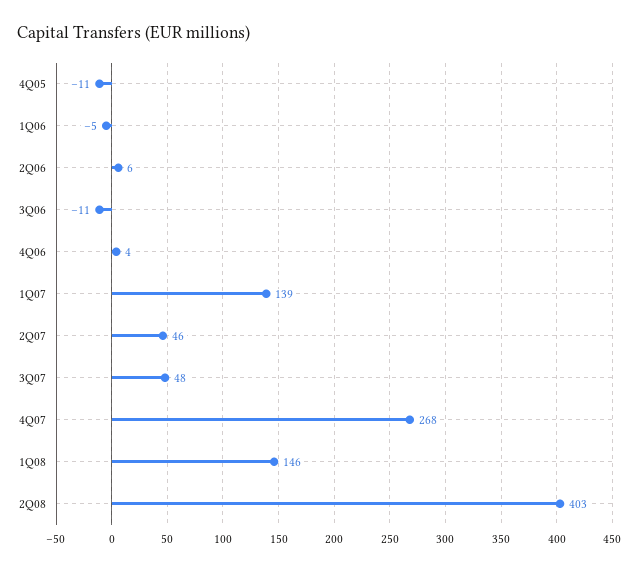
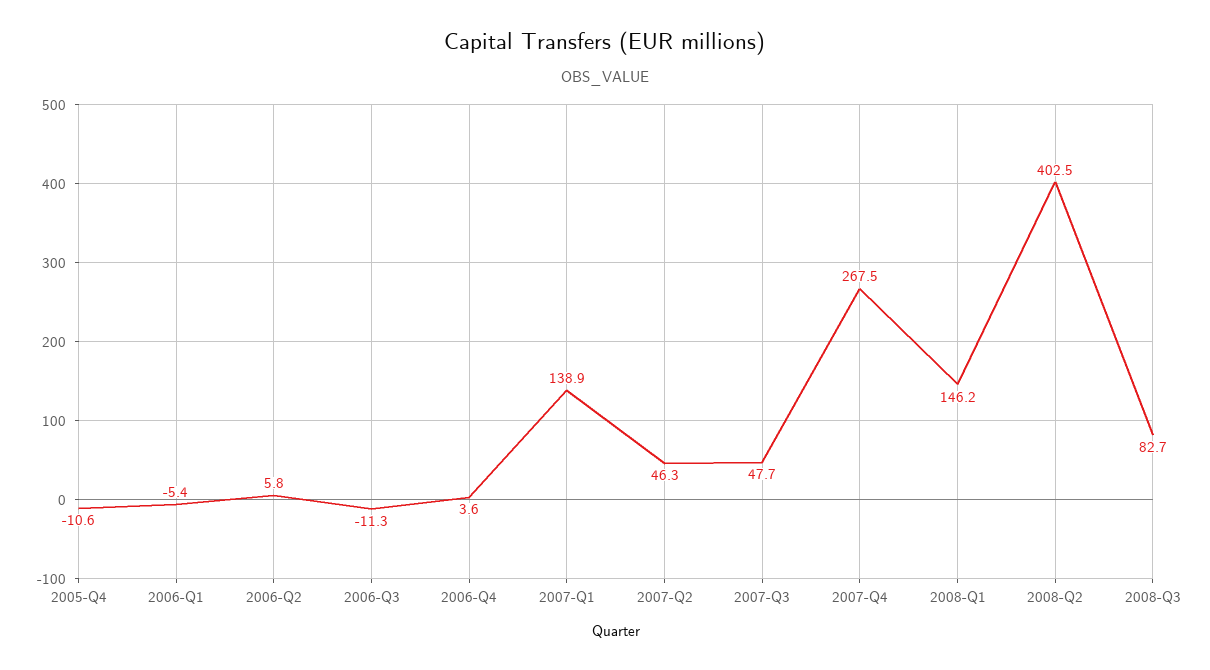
2008-Q3: none -> 82.7

